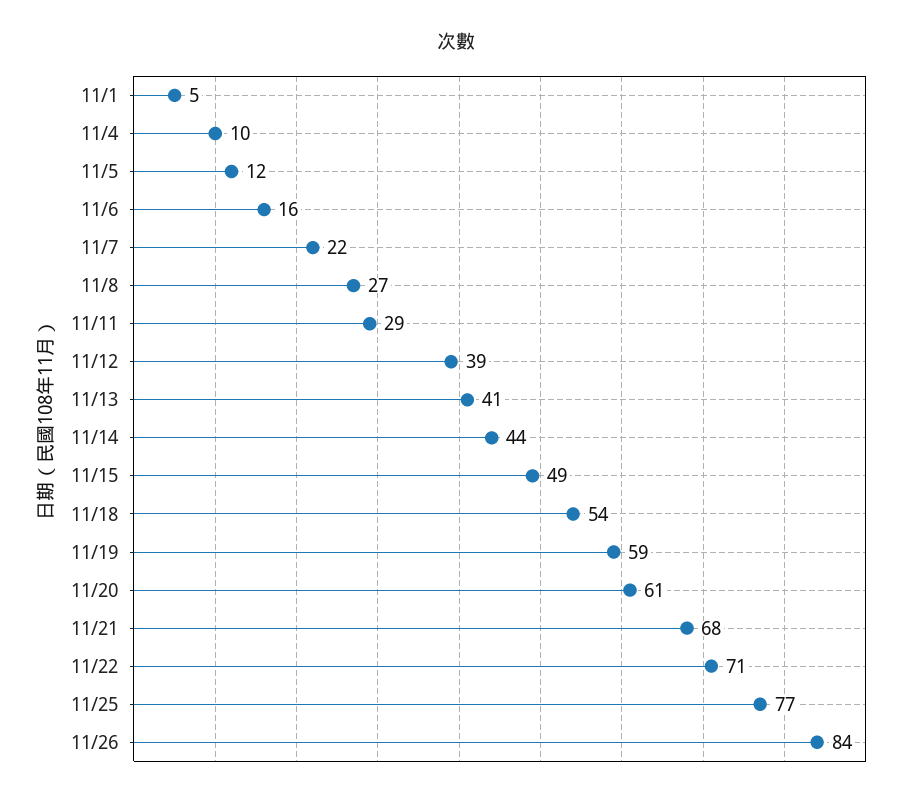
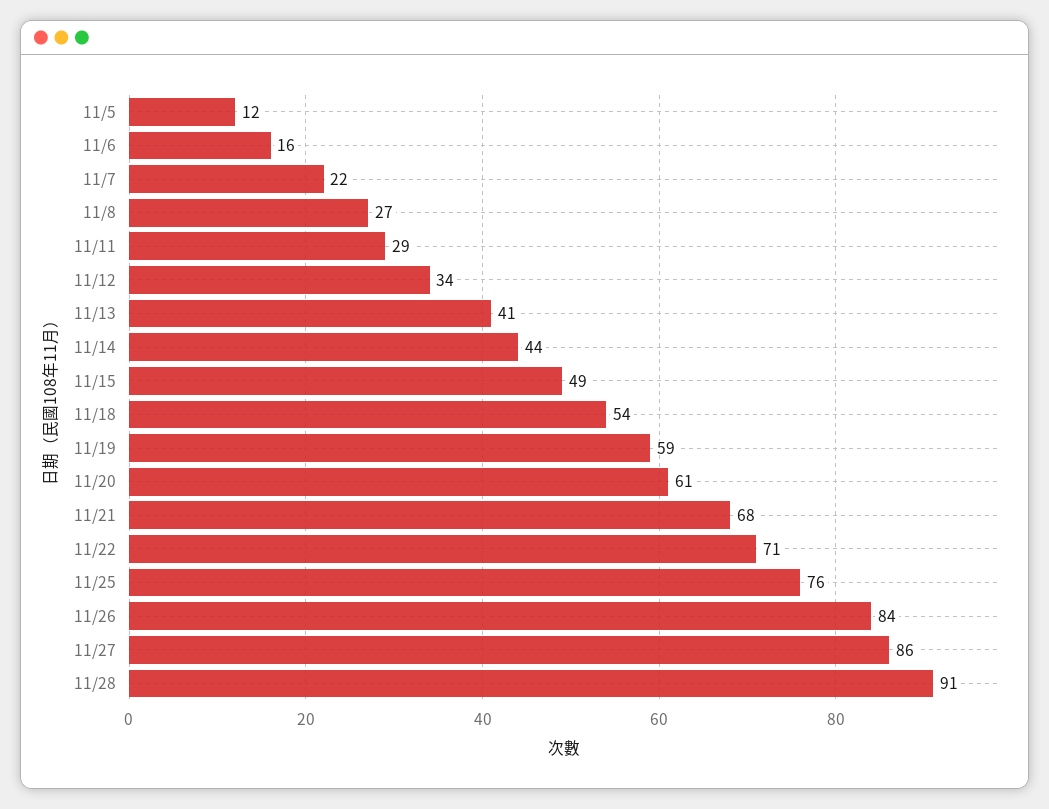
11/1: 5 -> none
11/4: 10 -> none
11/12: 39 -> 34
11/25: 77 -> 76
11/27: none -> 86
11/28: none -> 91

